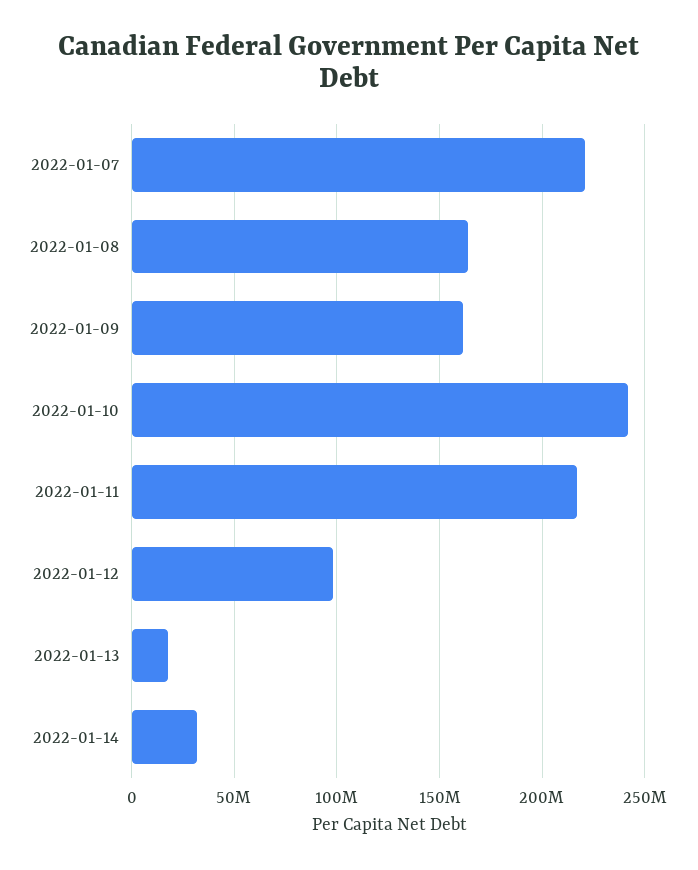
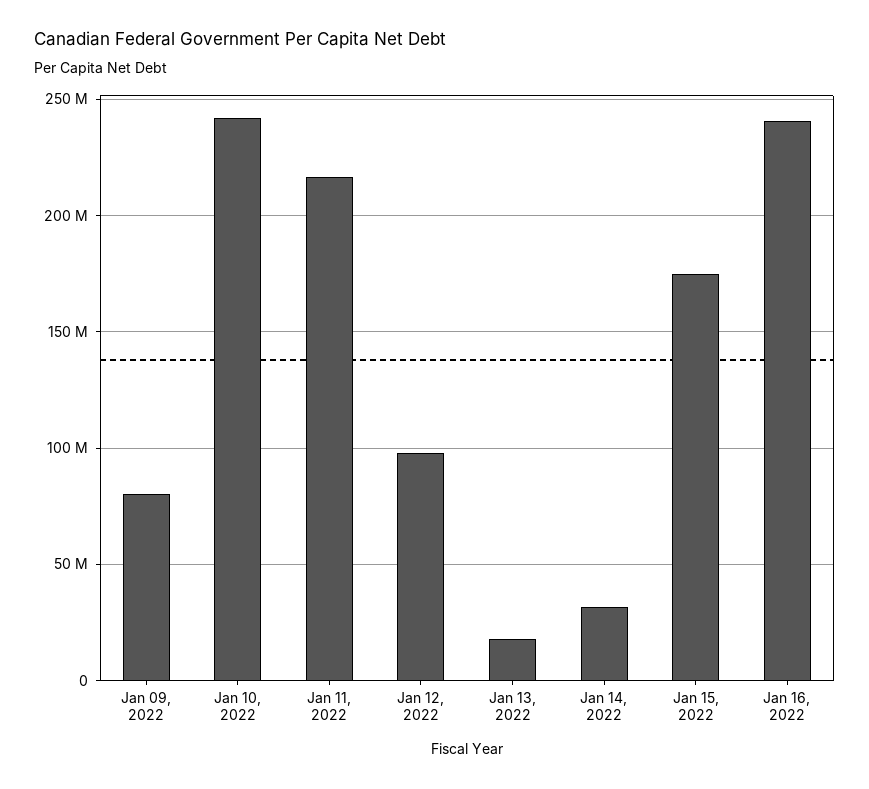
2022-01-07: 220000000 -> none
2022-01-08: 165000000 -> none
2022-01-09: 160000000 -> 80000000
Jan 15, 2022: none -> 175000000
Jan 16, 2022: none -> 240000000

